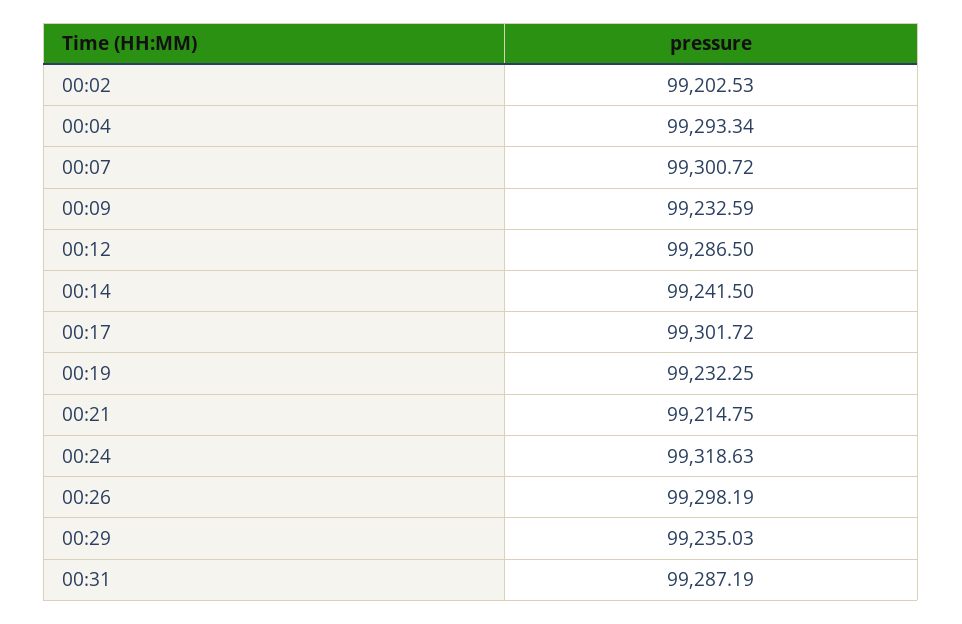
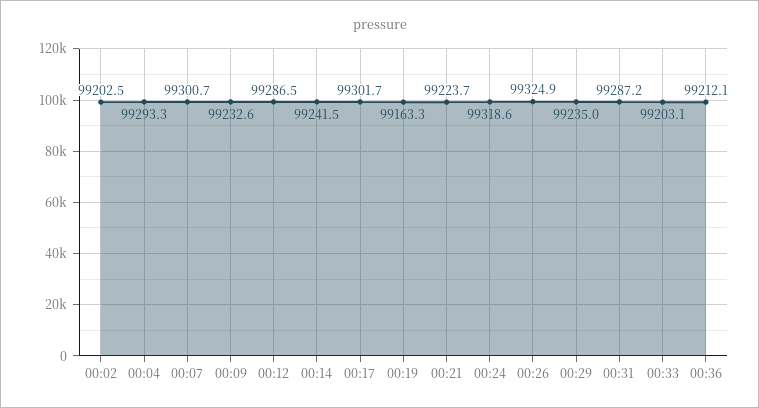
00:19: 99232.25 -> 99163.3
00:21: 99214.75 -> 99223.7
00:26: 99298.19 -> 99324.9
00:33: none -> 99203.1
00:36: none -> 99212.1

